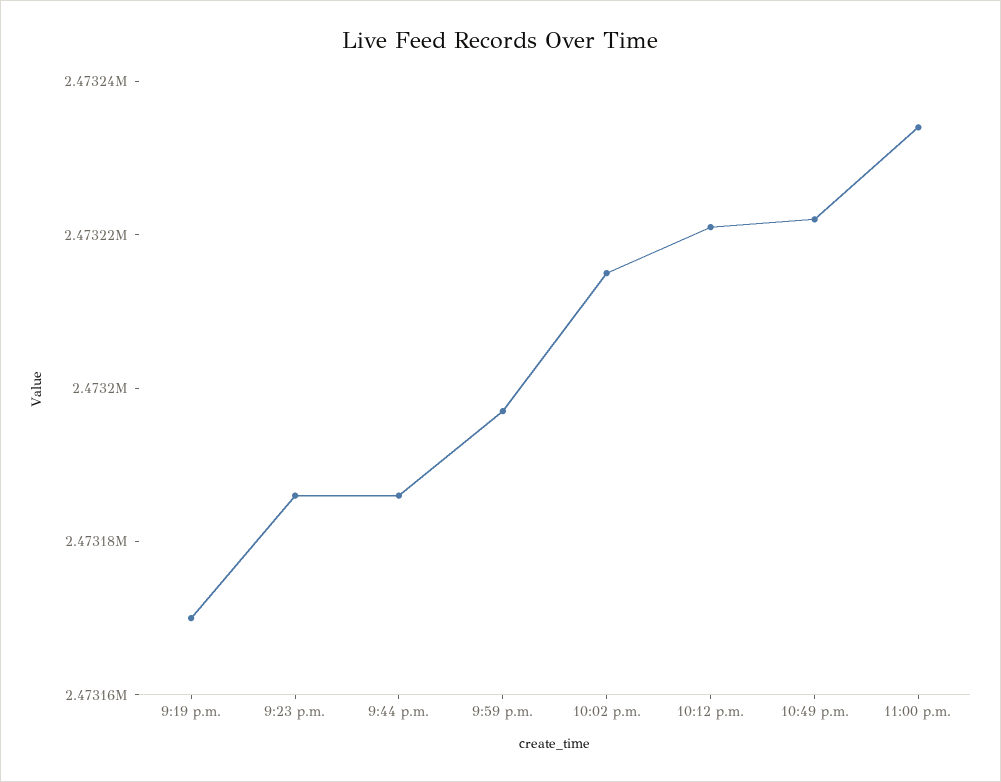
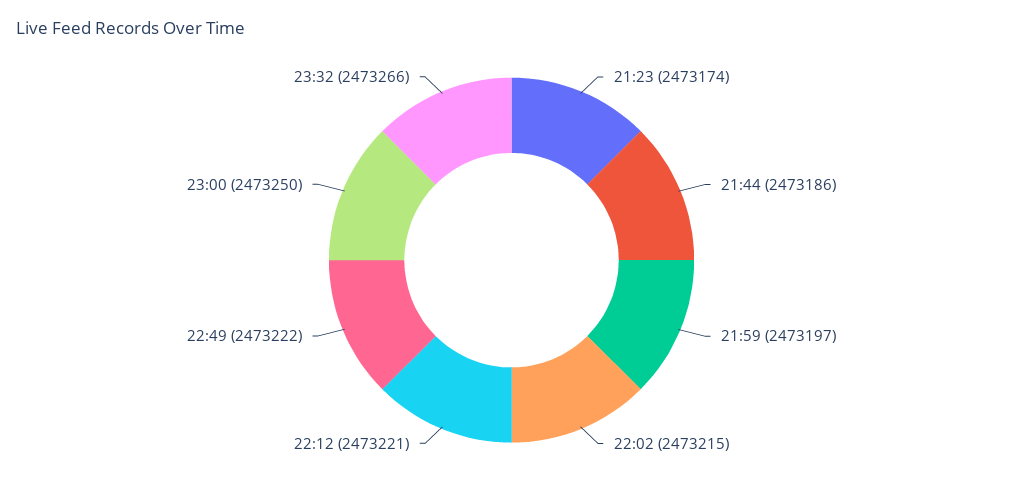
9:19 p.m.: 2473170 -> none
9:23 p.m.: 2473185 -> 2473174
11:00 p.m.: 2473235 -> 2473250
23:32: none -> 2473266

